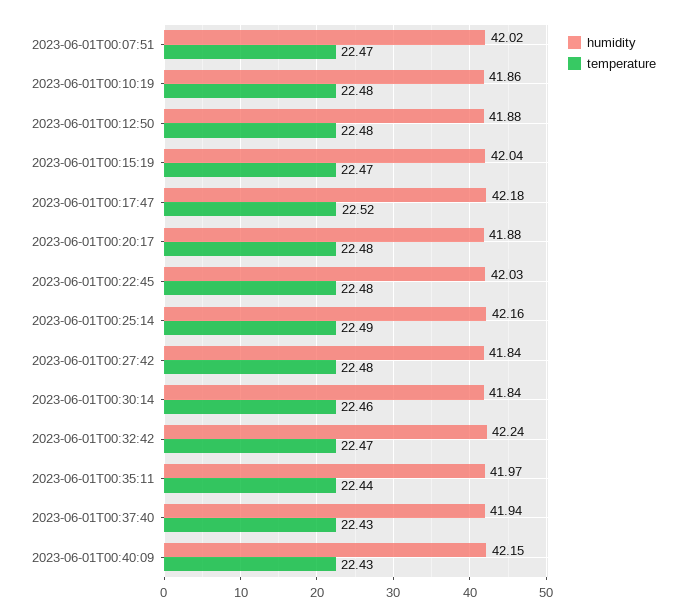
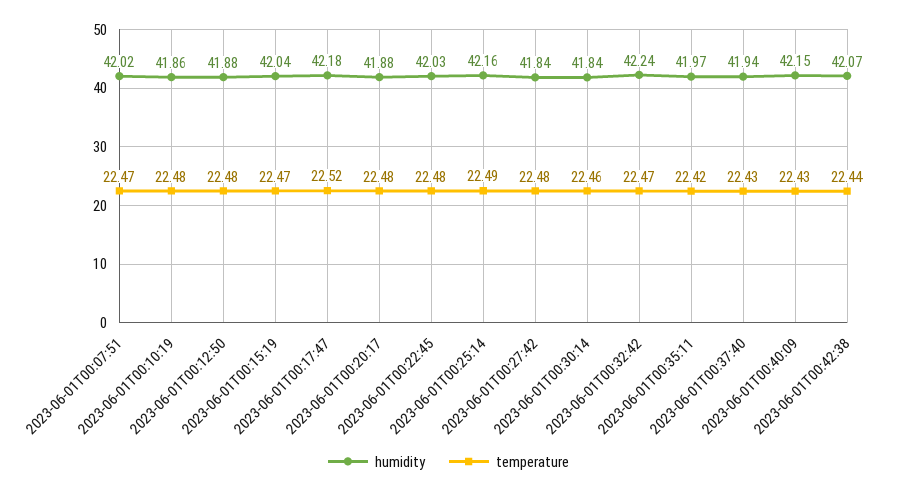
temperature, 2023-06-01T00:35:11: 22.44 -> 22.42
humidity, 2023-06-01T00:42:38: none -> 42.07
temperature, 2023-06-01T00:42:38: none -> 22.44

